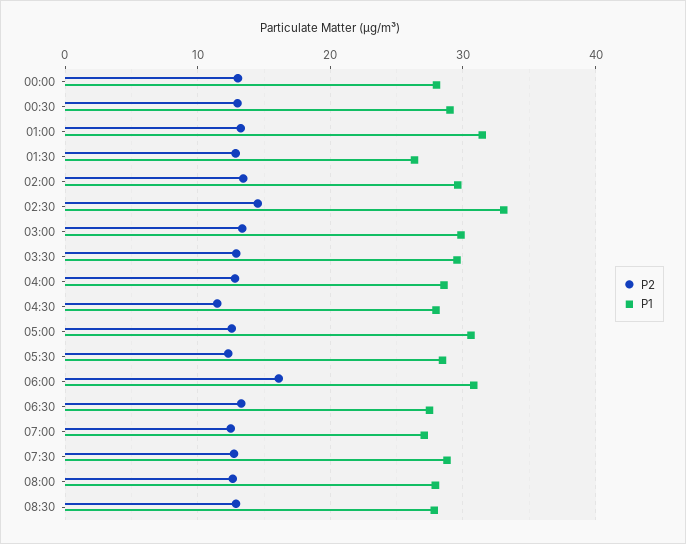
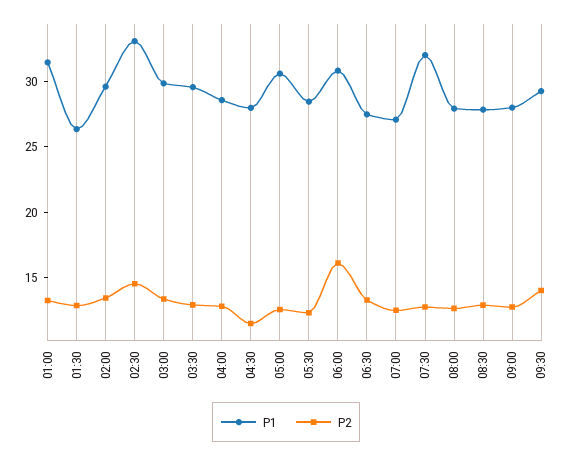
P2, 00:00: 13 -> none
P1, 00:00: 28 -> none
P2, 00:30: 13 -> none
P1, 00:30: 29 -> none
P1, 07:30: 29 -> 32
P1, 09:00: none -> 28
P2, 09:00: none -> 13
P1, 09:30: none -> 29
P2, 09:30: none -> 14

